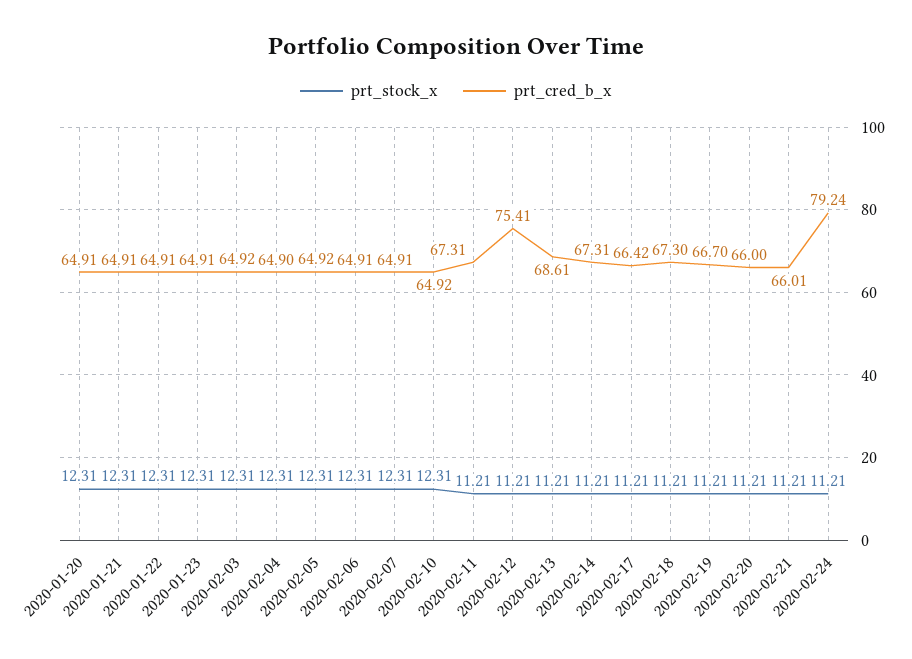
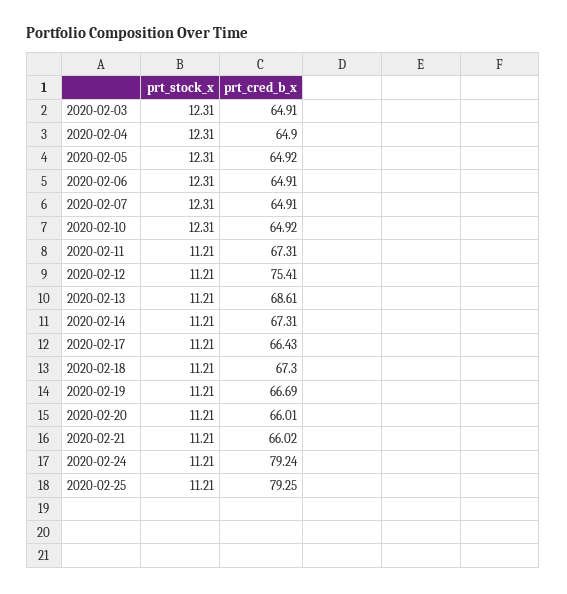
prt_stock_x, 2020-01-20: 12.31 -> none
prt_cred_b_x, 2020-01-20: 64.91 -> none
prt_stock_x, 2020-01-21: 12.31 -> none
prt_cred_b_x, 2020-01-21: 64.91 -> none
prt_stock_x, 2020-01-22: 12.31 -> none
prt_cred_b_x, 2020-01-22: 64.91 -> none
prt_stock_x, 2020-01-23: 12.31 -> none
prt_cred_b_x, 2020-01-23: 64.91 -> none
prt_cred_b_x, 2020-02-03: 64.92 -> 64.91
prt_cred_b_x, 2020-02-17: 66.42 -> 66.43
prt_cred_b_x, 2020-02-19: 66.7 -> 66.69
prt_cred_b_x, 2020-02-20: 66 -> 66.01
prt_cred_b_x, 2020-02-21: 66.01 -> 66.02
prt_stock_x, 2020-02-25: none -> 11.21
prt_cred_b_x, 2020-02-25: none -> 79.25

